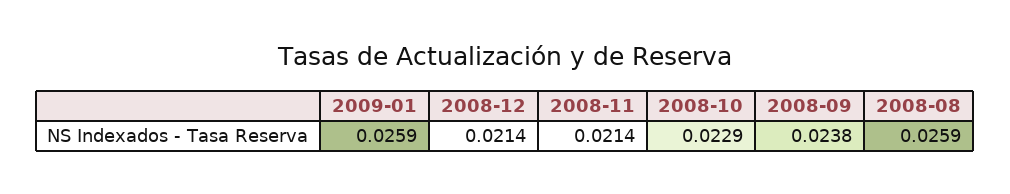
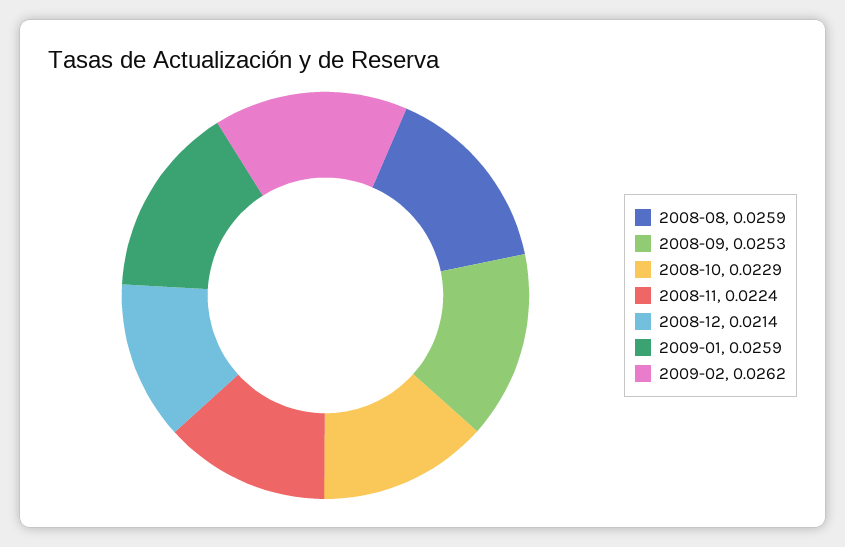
2008-11: 0.0214 -> 0.0224
2008-09: 0.0238 -> 0.0253
2009-02: none -> 0.0262

